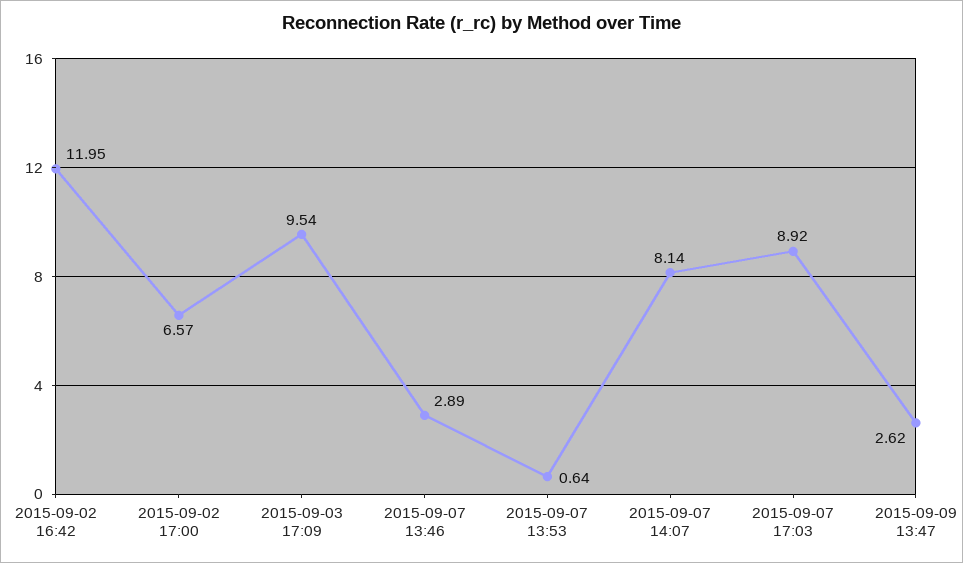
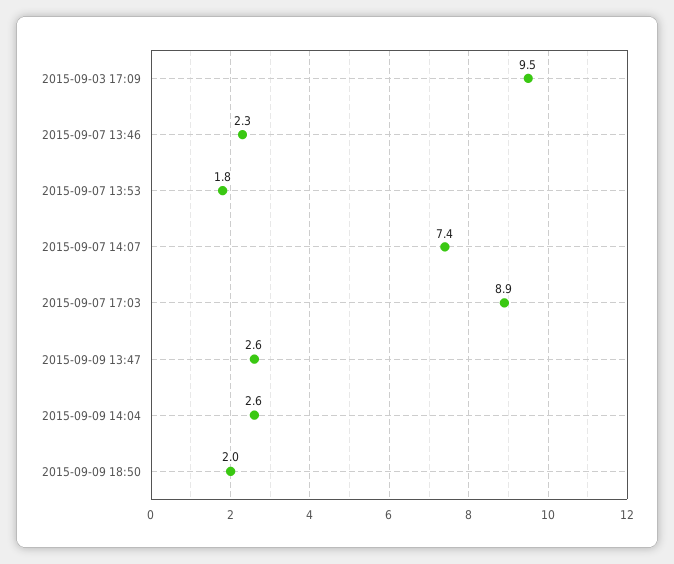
2015-09-02 16:42: 11.95 -> none
2015-09-02 17:00: 6.57 -> none
2015-09-07 13:46: 2.89 -> 2.3
2015-09-07 13:53: 0.64 -> 1.8
2015-09-07 14:07: 8.14 -> 7.4
2015-09-09 14:04: none -> 2.6
2015-09-09 18:50: none -> 2

